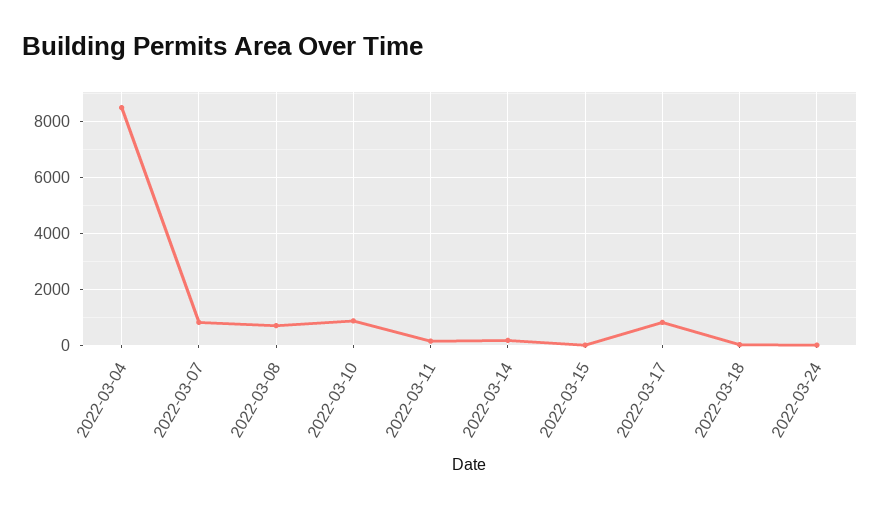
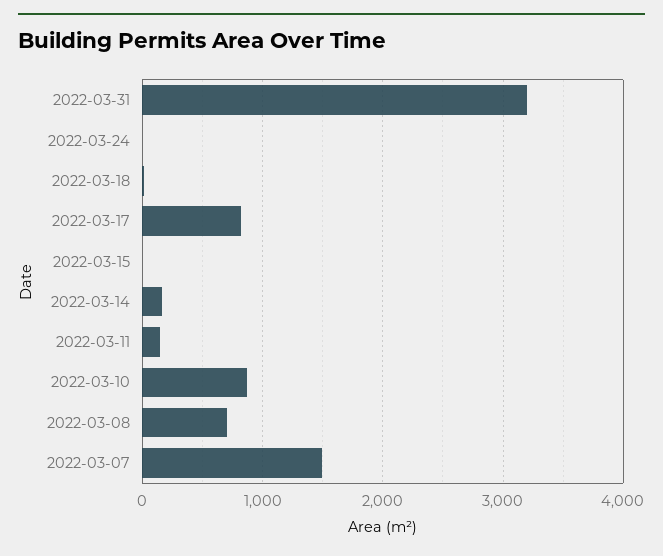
2022-03-04: 8500 -> none
2022-03-07: 750 -> 1500
2022-03-31: none -> 3200

